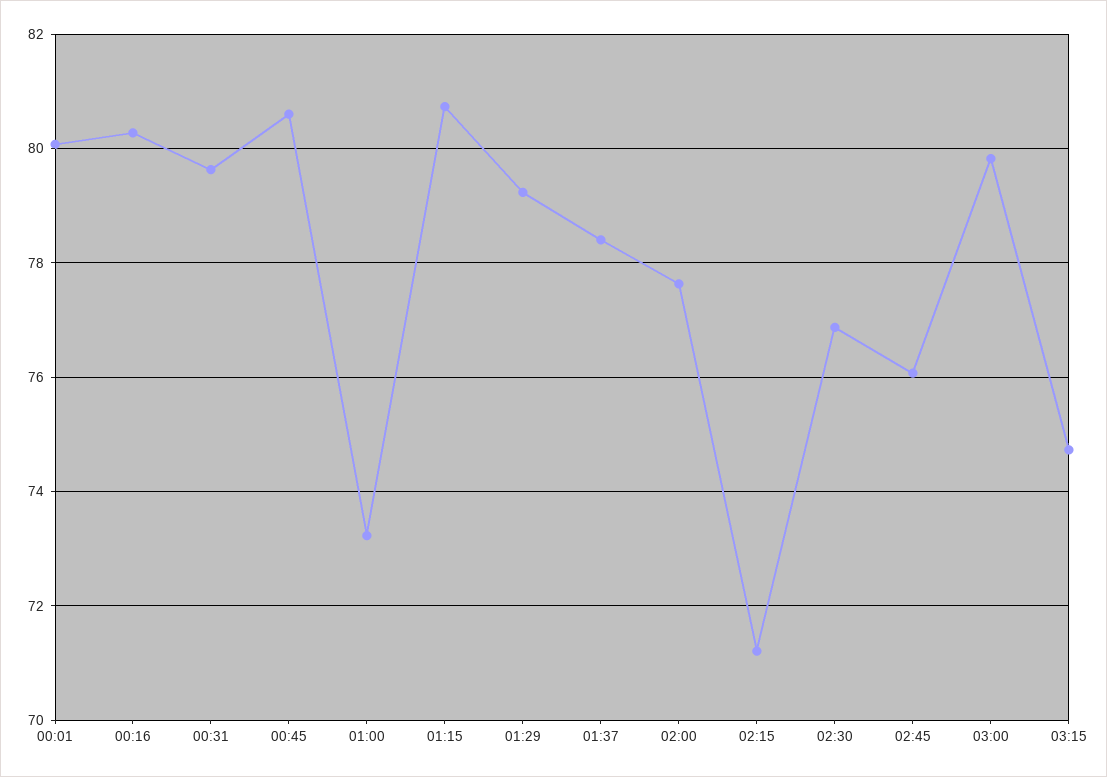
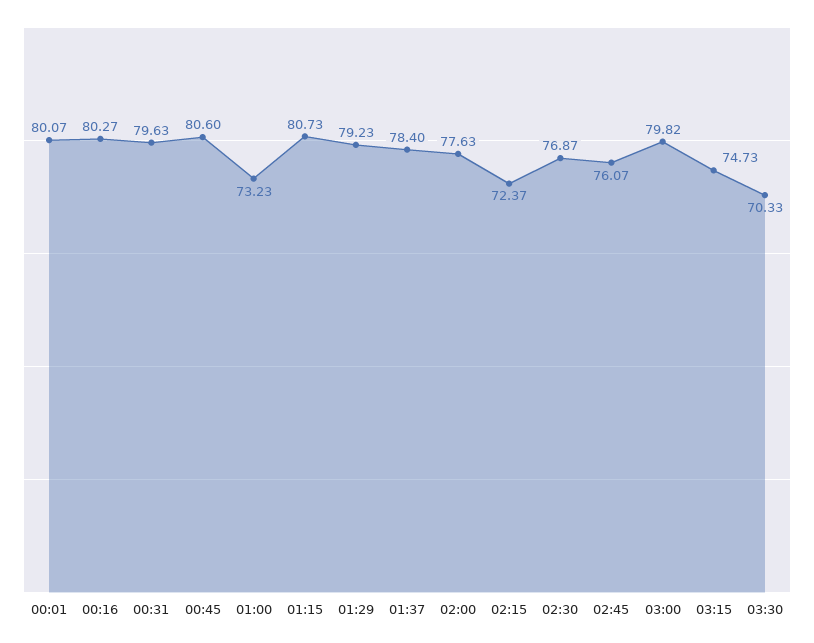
02:15: 71.2 -> 72.37
03:30: none -> 70.33

